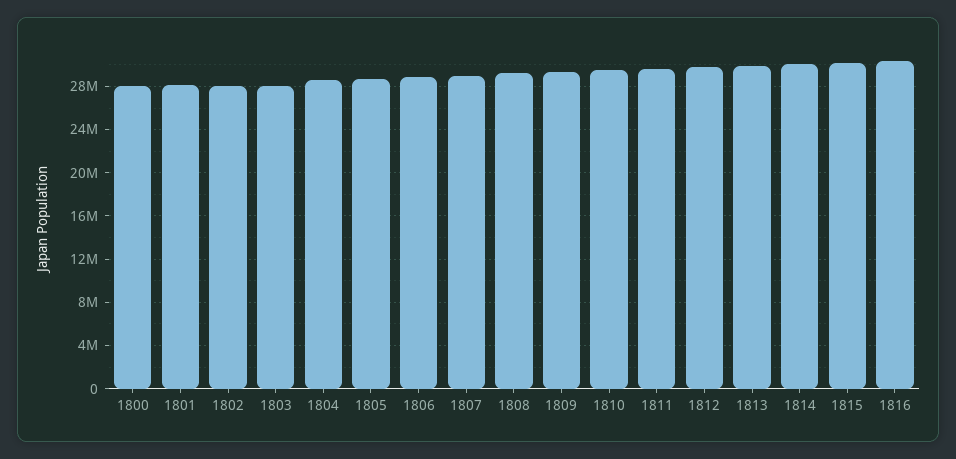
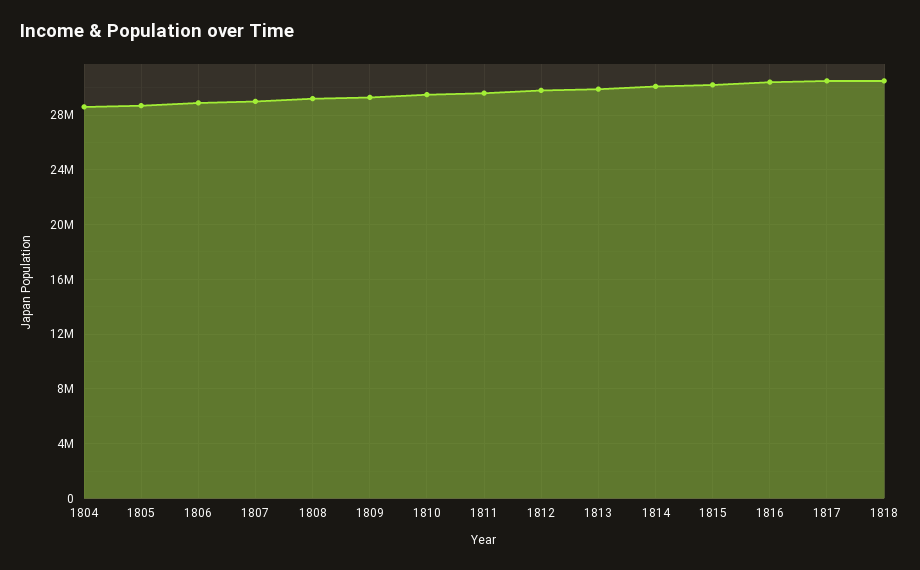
1800: 28000000 -> none
1801: 28000000 -> none
1802: 28000000 -> none
1803: 28000000 -> none
1817: none -> 30500000
1818: none -> 30500000

